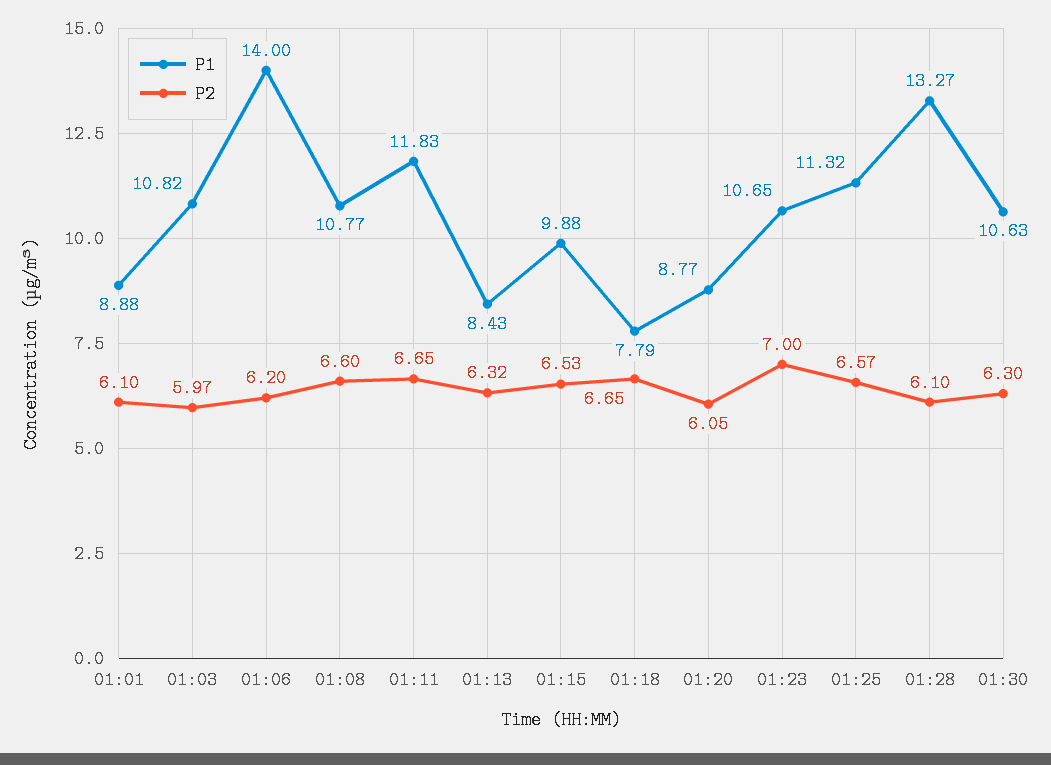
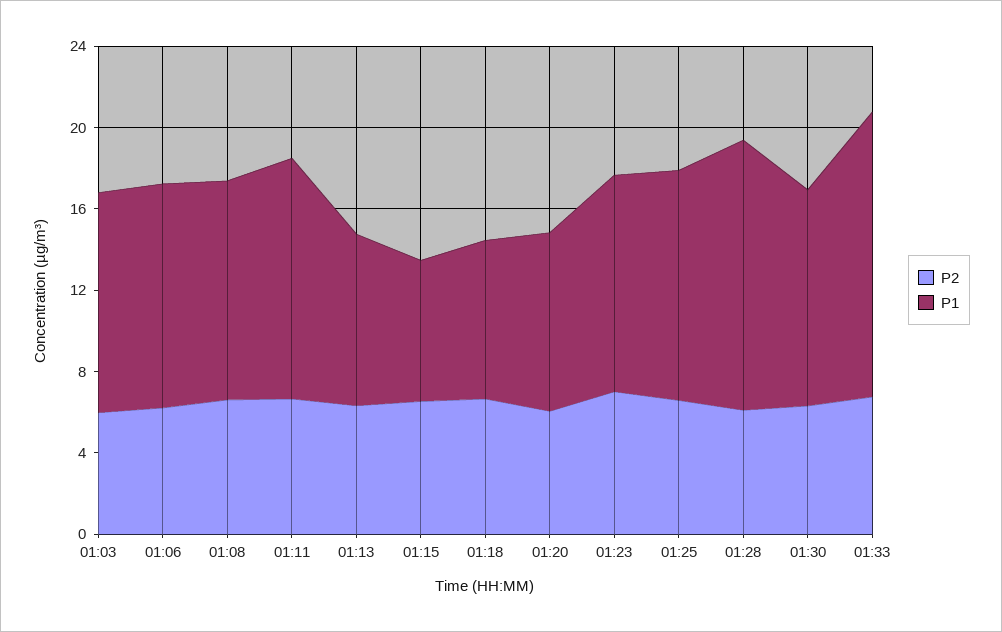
P1, 01:01: 8.88 -> none
P2, 01:01: 6.1 -> none
P1, 01:06: 14 -> 11
P1, 01:15: 9.88 -> 7
P2, 01:33: none -> 7
P1, 01:33: none -> 14

